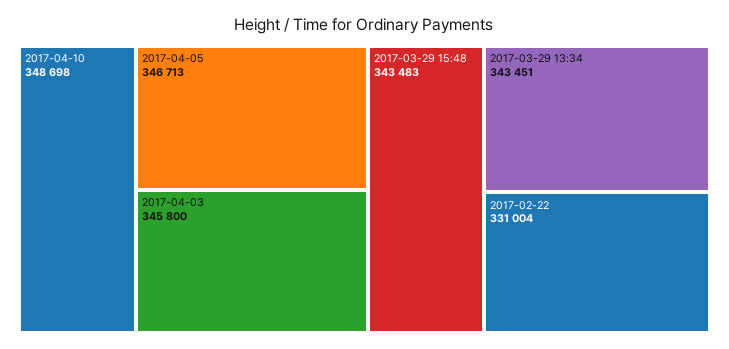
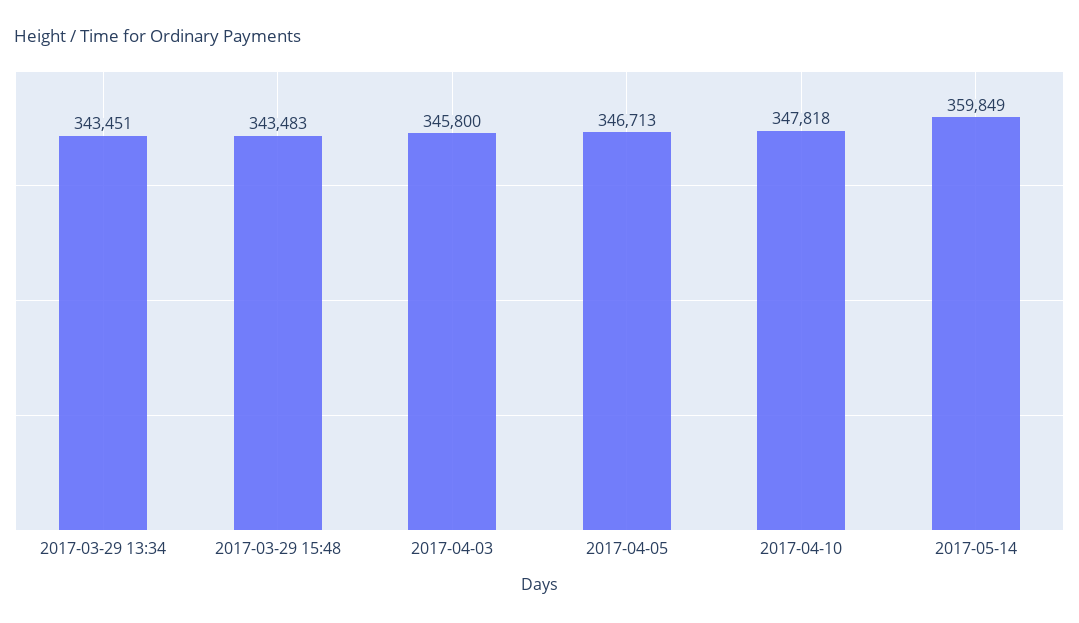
2017-04-10: 348698 -> 347818
2017-02-22: 331004 -> none
2017-05-14: none -> 359849

